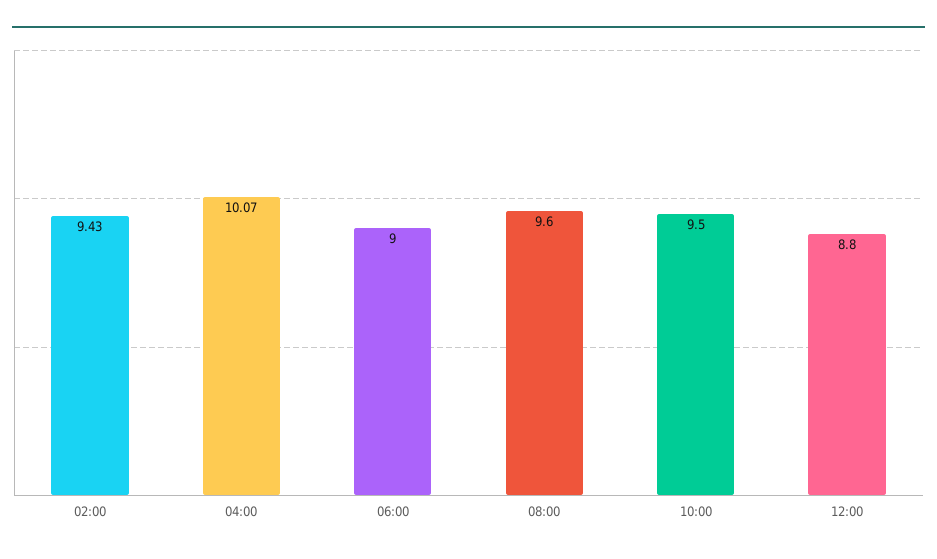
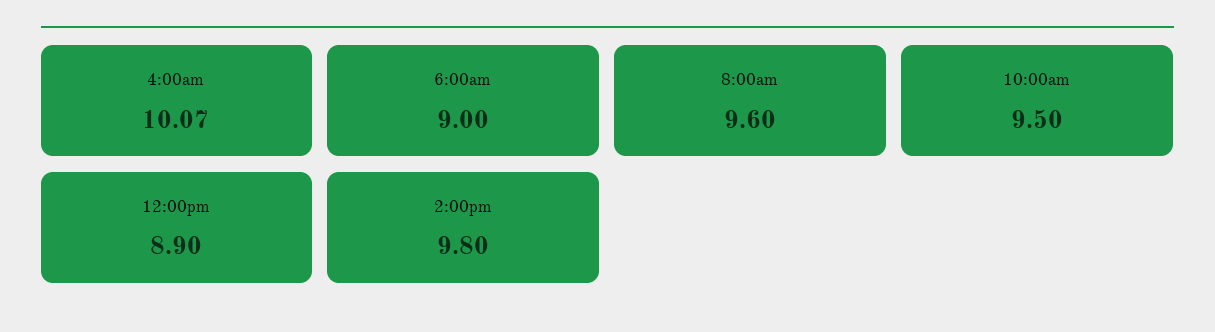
02:00: 9.43 -> none
12:00: 8.8 -> 8.9
2:00pm: none -> 9.8

